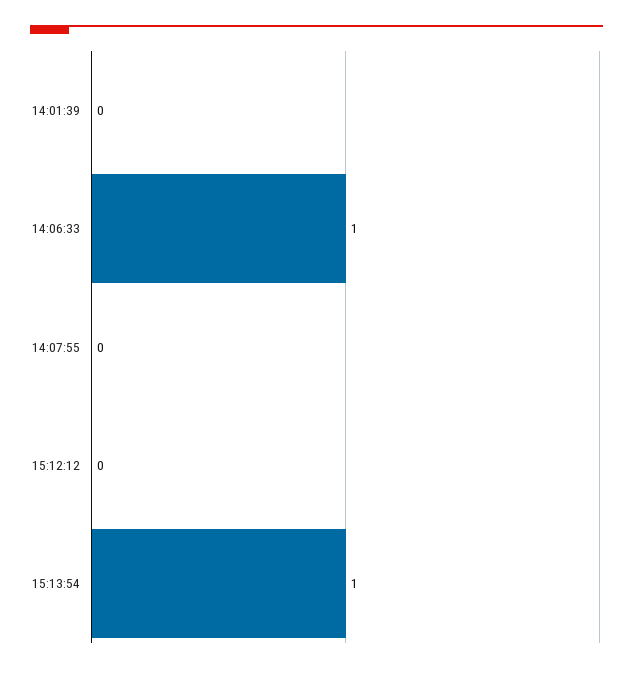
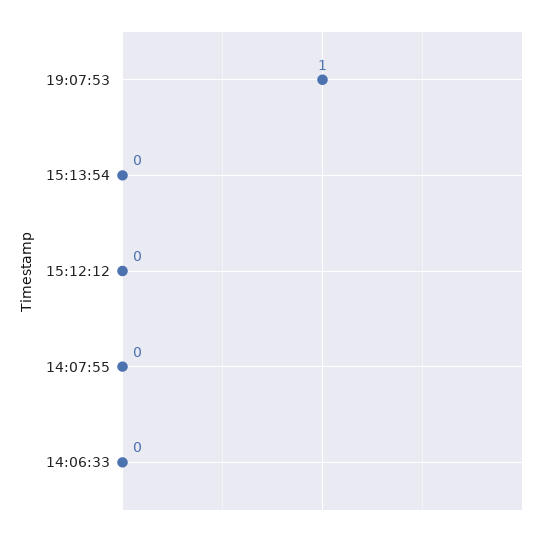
14:01:39: 0 -> none
14:06:33: 1 -> 0
15:13:54: 1 -> 0
19:07:53: none -> 1

